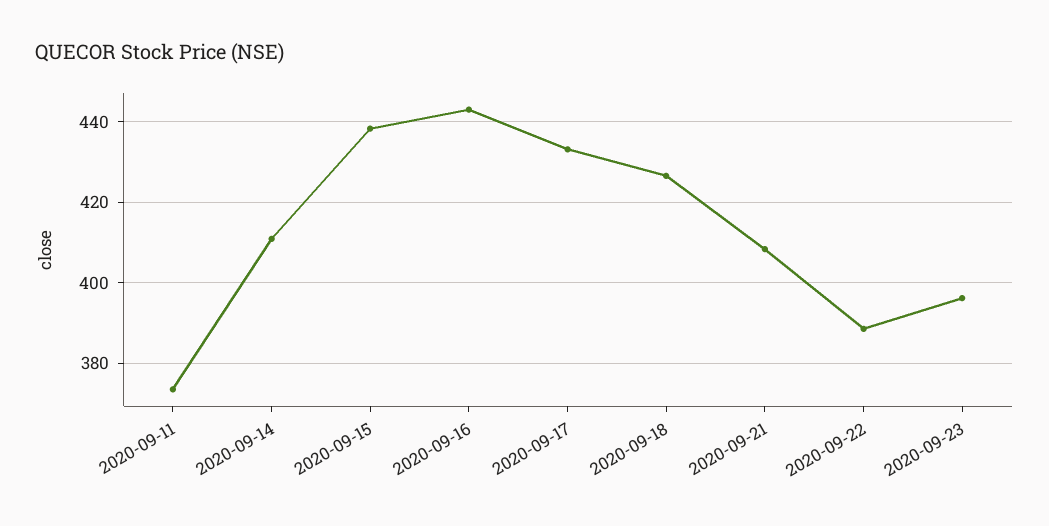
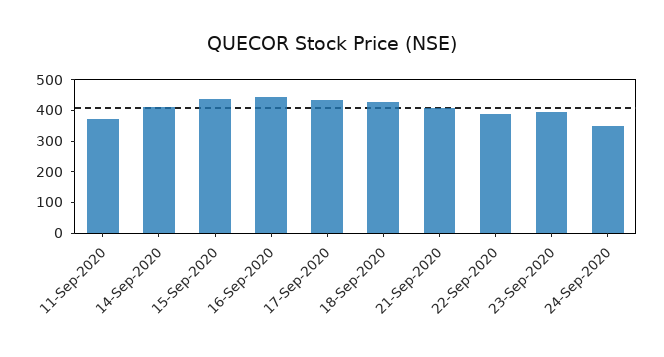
24-Sep-2020: none -> 350

